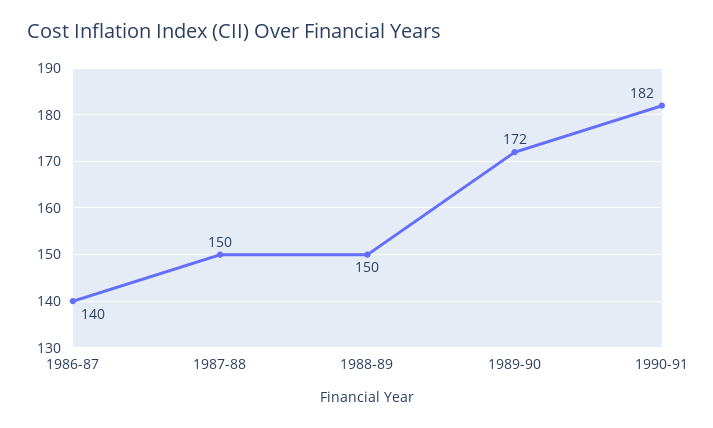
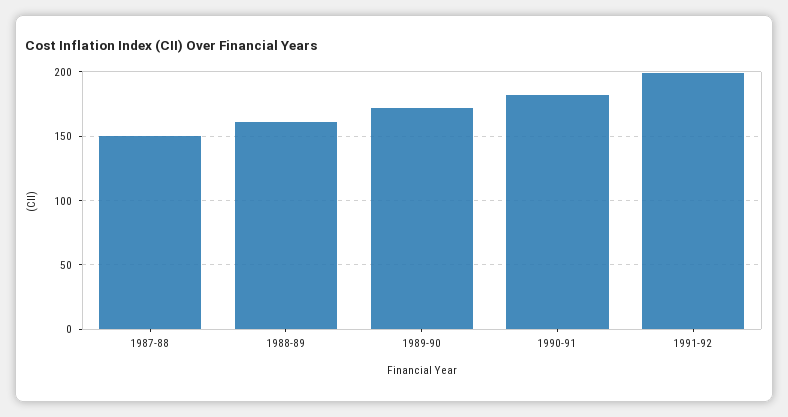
1986-87: 140 -> none
1988-89: 150 -> 160
1991-92: none -> 200

